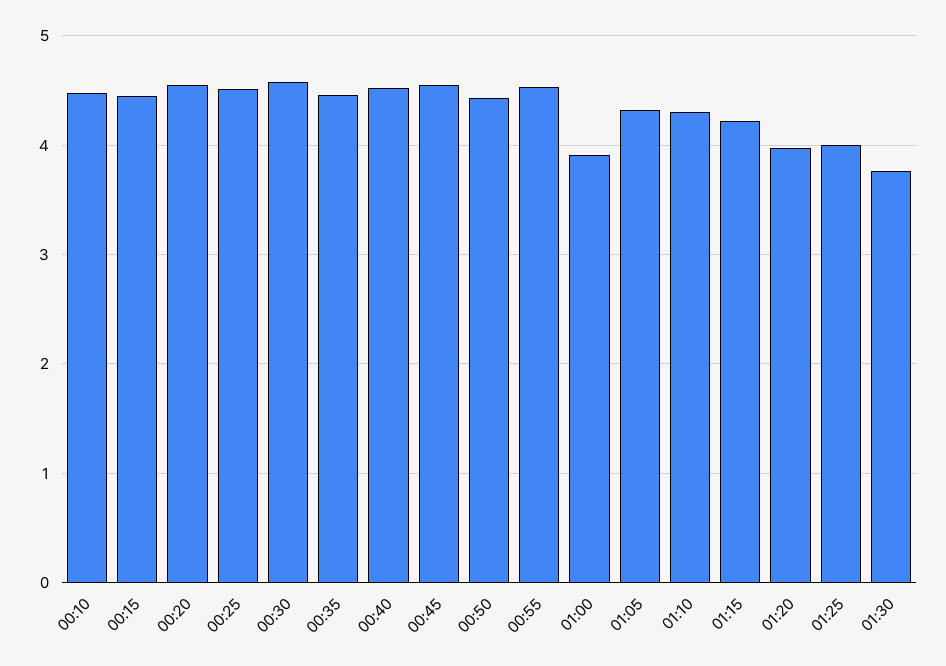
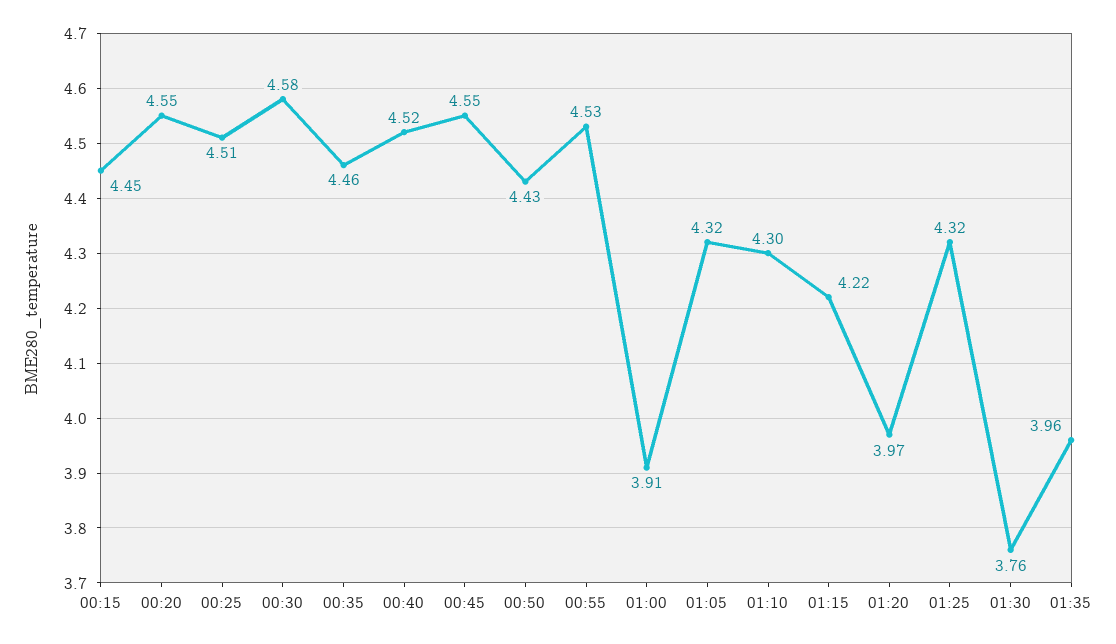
00:10: 4.5 -> none
01:25: 4 -> 4.32
01:35: none -> 3.96

